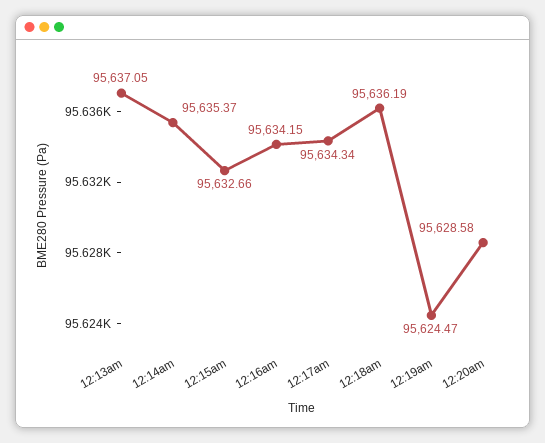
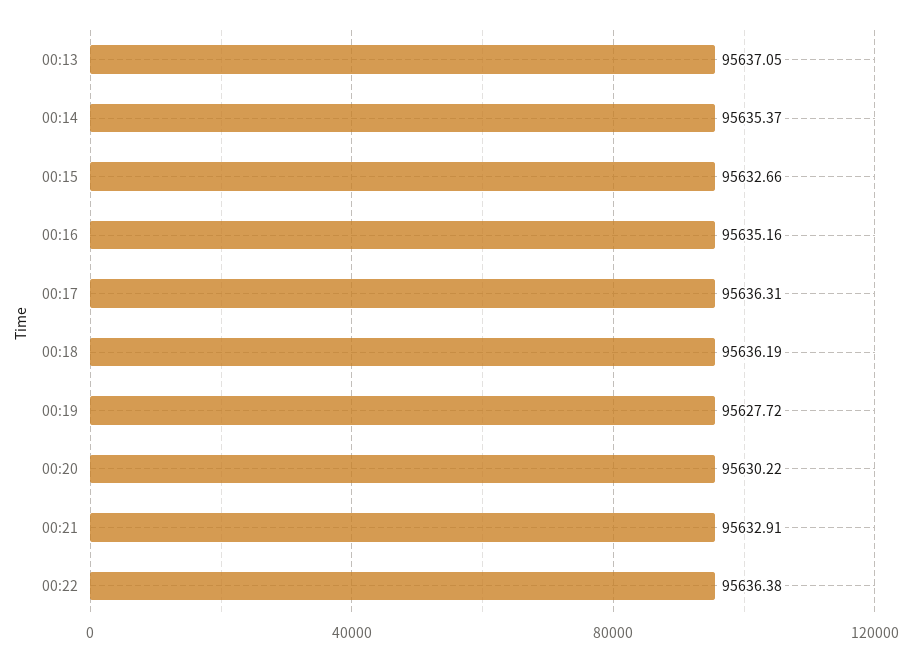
12:16am: 95634.15 -> 95635.16
12:17am: 95634.34 -> 95636.31
12:19am: 95624.47 -> 95627.72
12:20am: 95628.58 -> 95630.22
00:21: none -> 95632.91
00:22: none -> 95636.38

